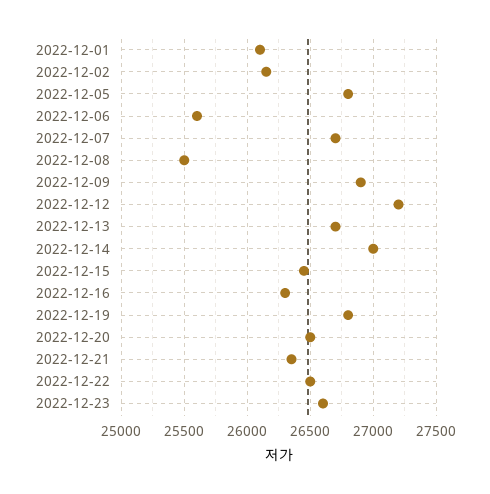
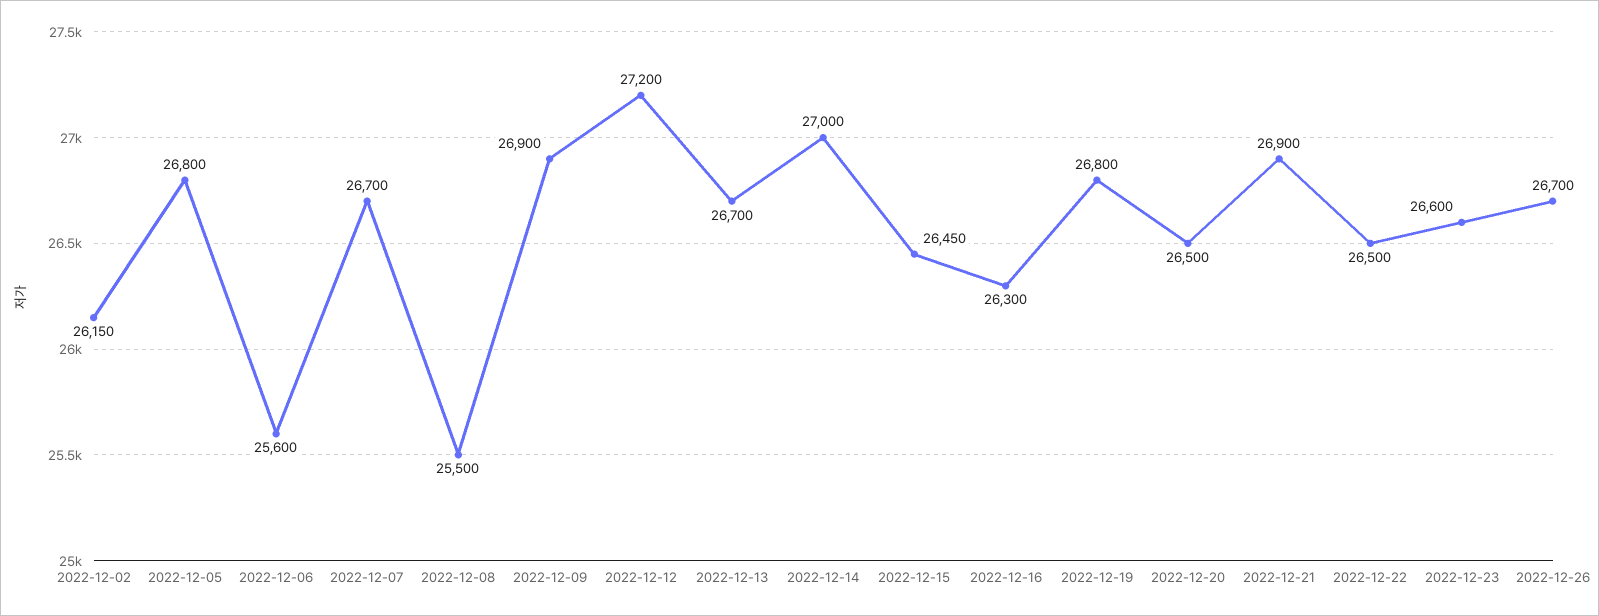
2022-12-01: 26100 -> none
2022-12-21: 26350 -> 26900
2022-12-26: none -> 26700

